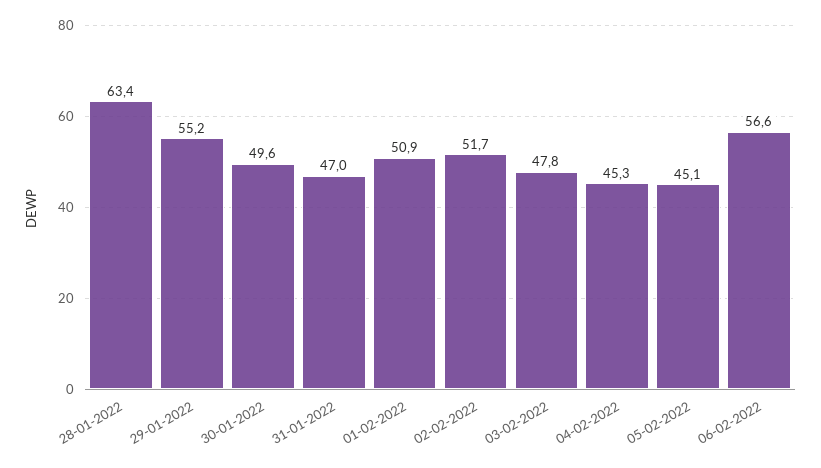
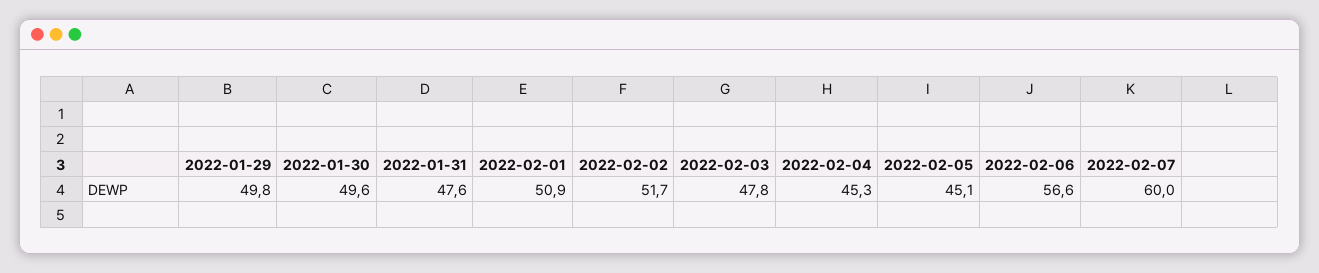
28-01-2022: 63.4 -> none
29-01-2022: 55.2 -> 49.8
31-01-2022: 47 -> 47.6
2022-02-07: none -> 60

